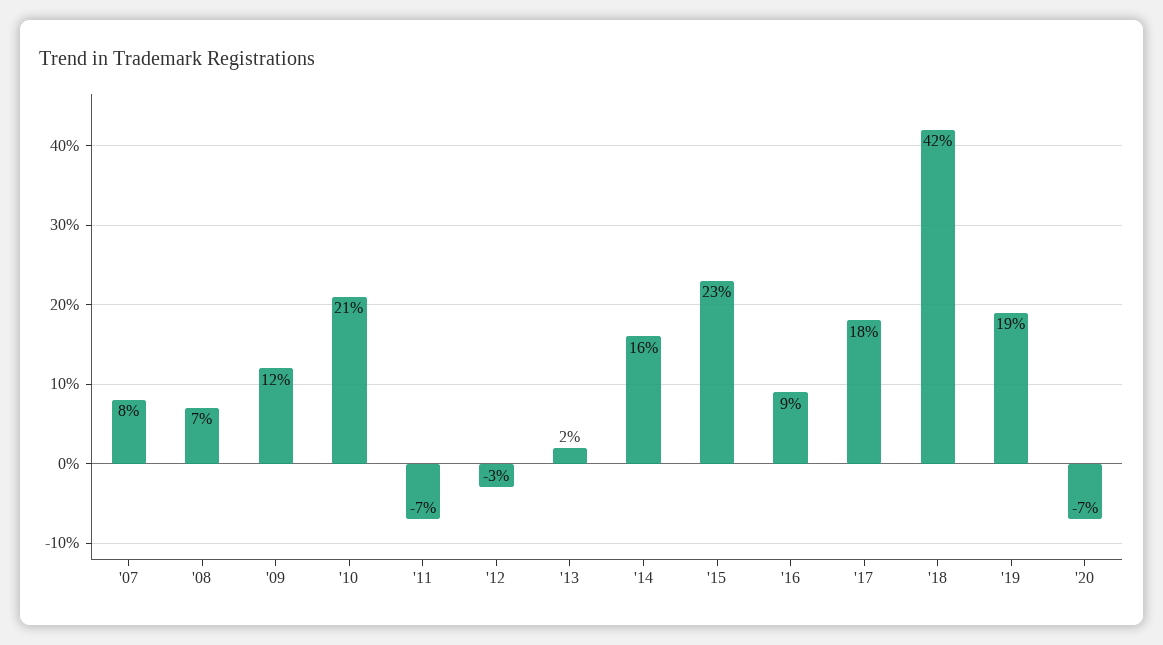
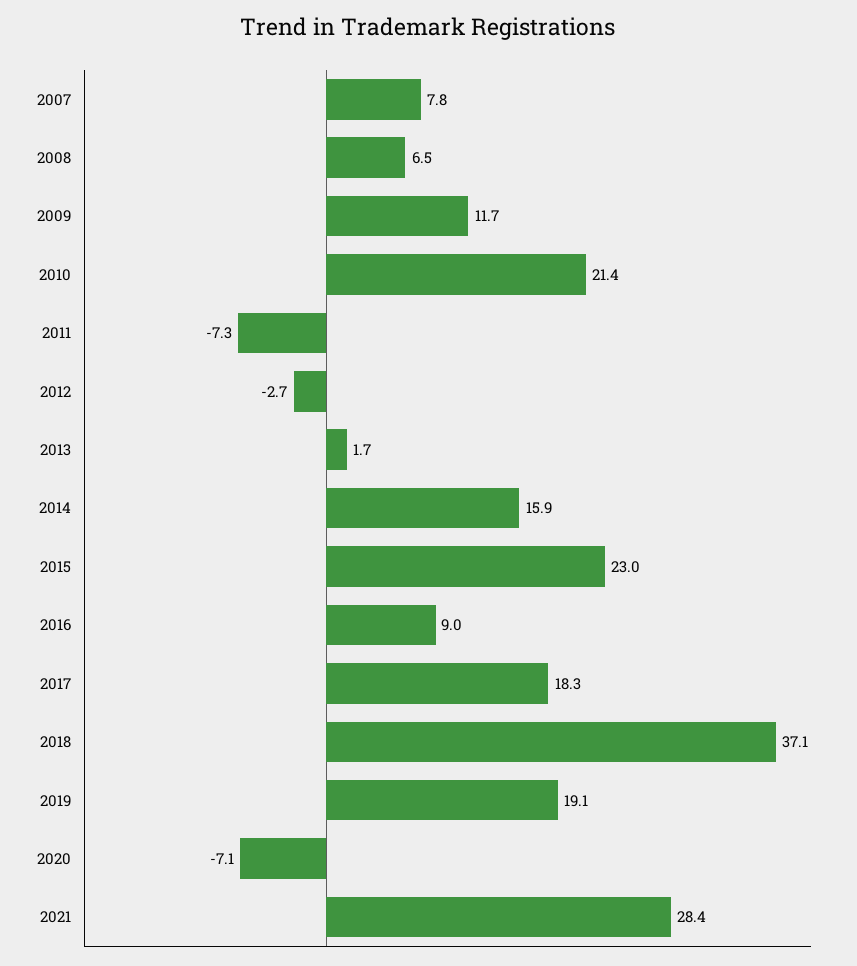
'18: 42 -> 37.1
2021: none -> 28.4

